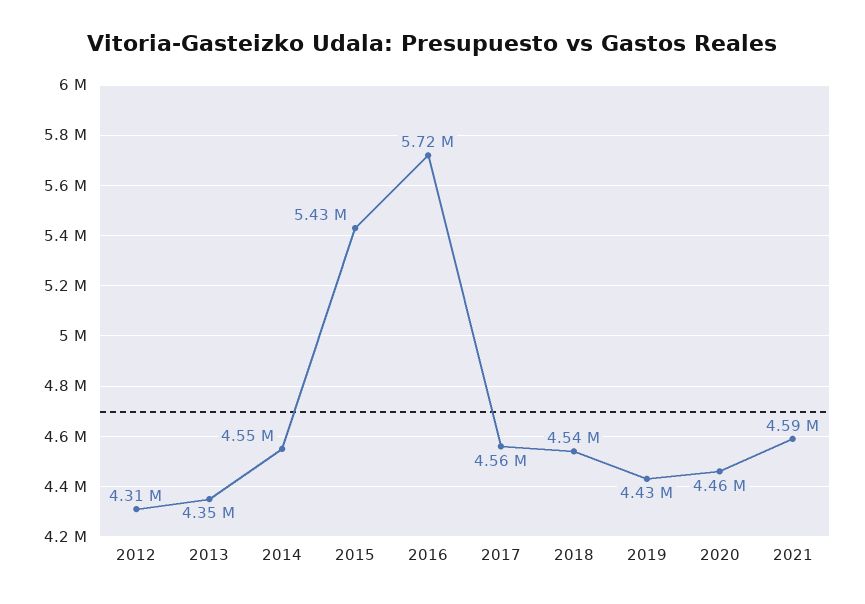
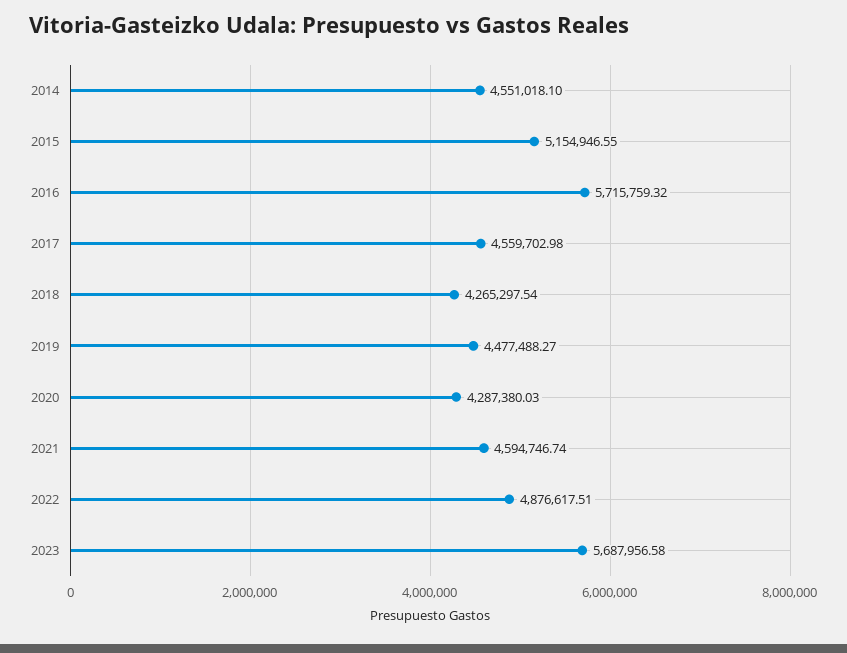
2012: 4310000 -> none
2013: 4350000 -> none
2015: 5430000 -> 5154946.55
2018: 4540000 -> 4265297.54
2019: 4430000 -> 4477488.27
2020: 4460000 -> 4287380.03
2022: none -> 4876617.51
2023: none -> 5687956.58

